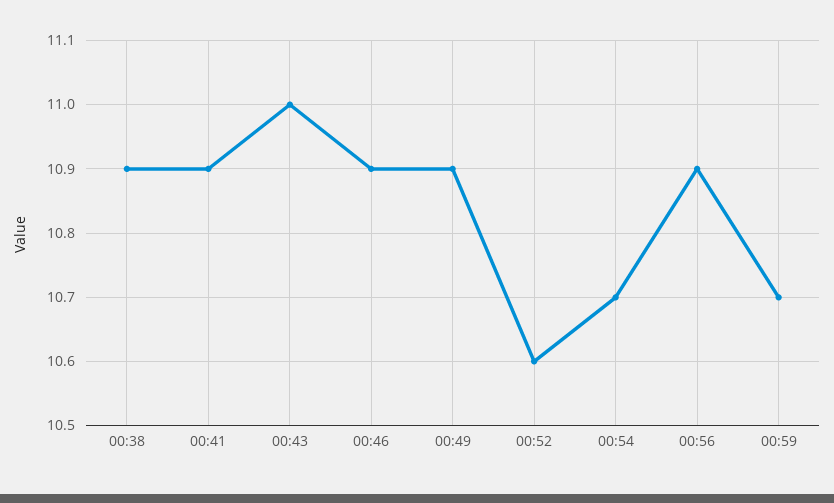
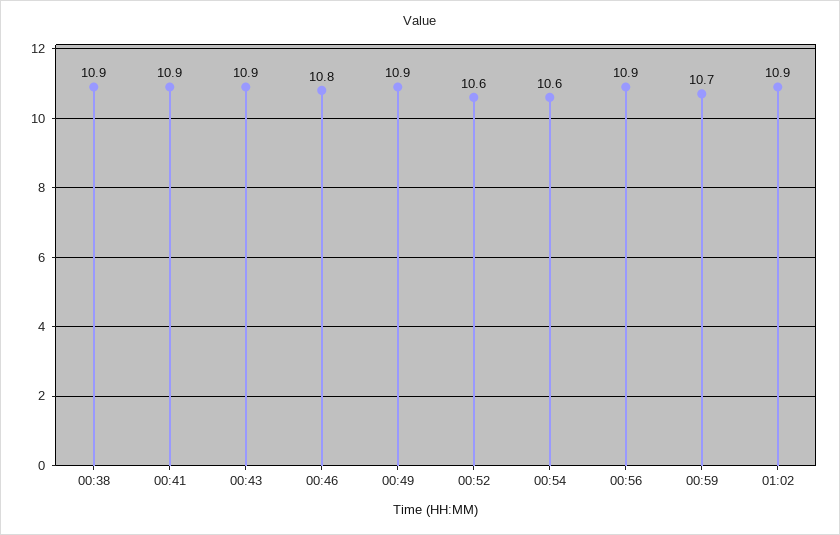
00:43: 11 -> 10.9
00:46: 10.9 -> 10.8
00:54: 10.7 -> 10.6
01:02: none -> 10.9

